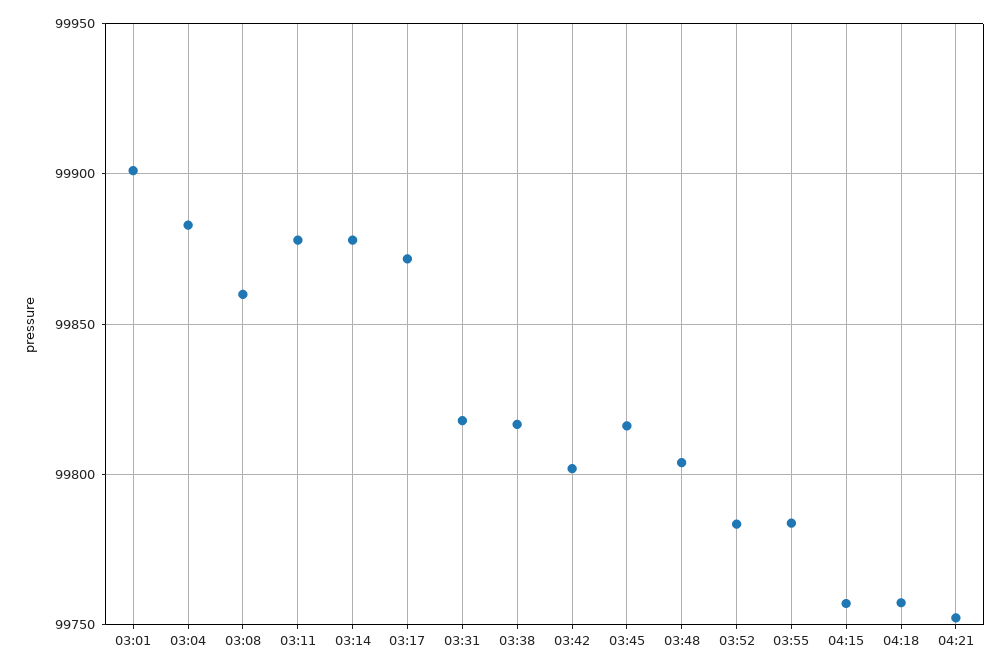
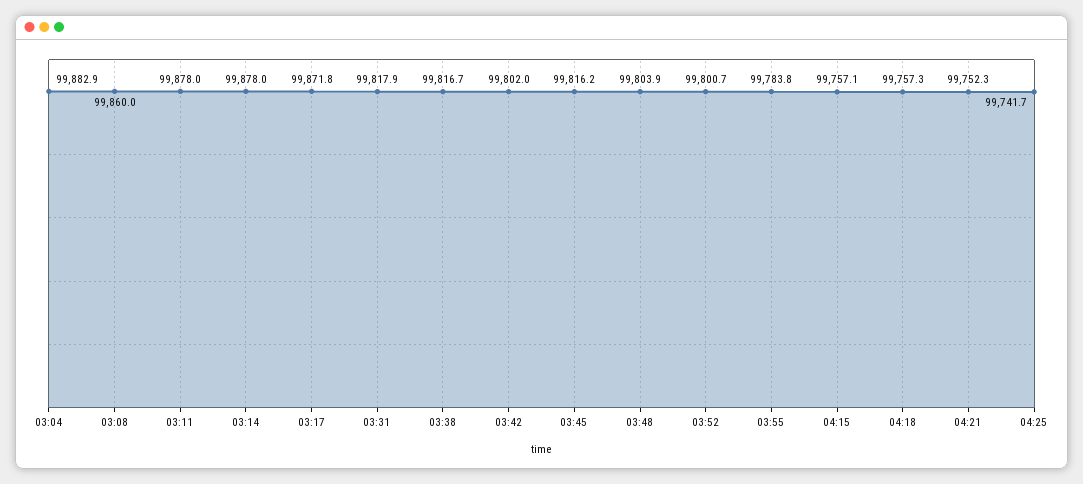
03:01: 99900 -> none
03:52: 99785 -> 99800.7
04:25: none -> 99741.7

